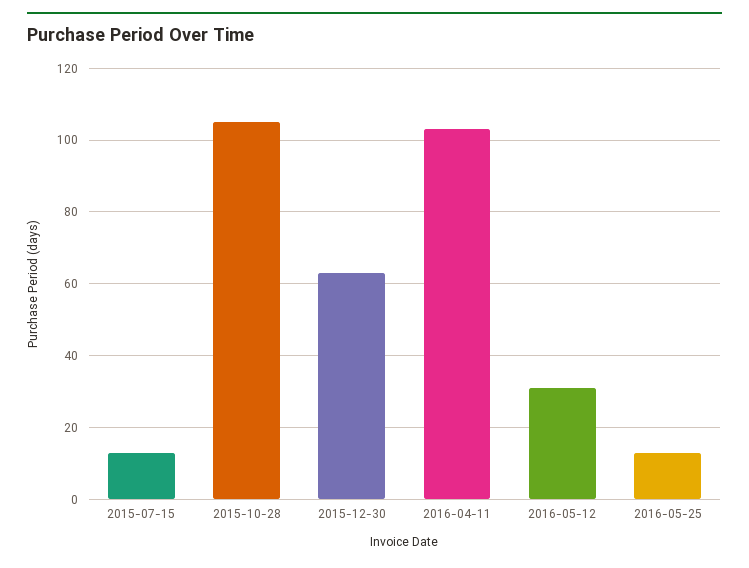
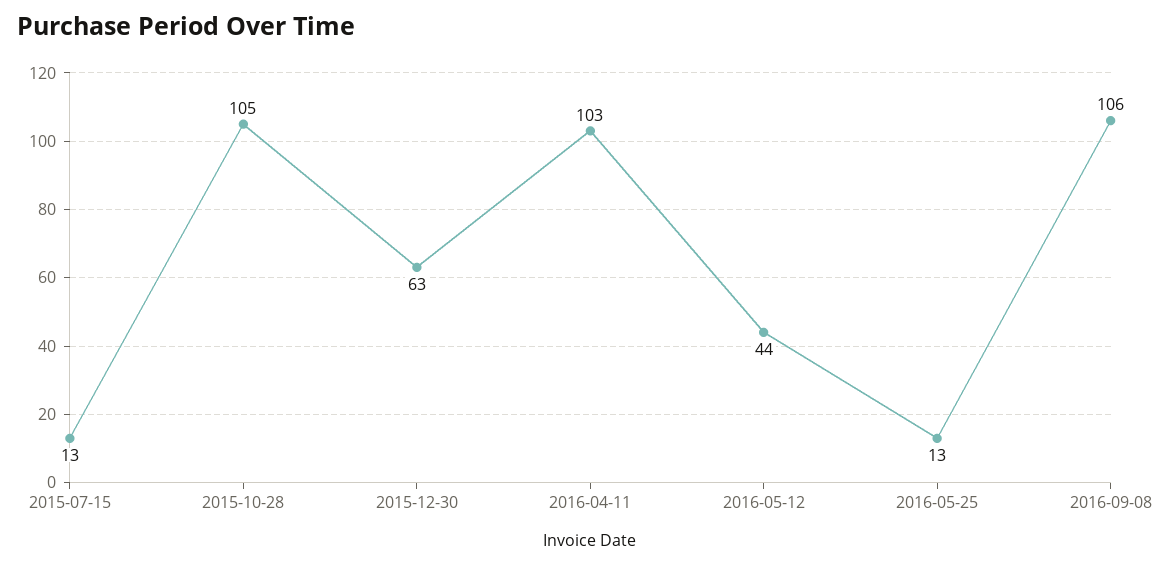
2016-05-12: 30 -> 44
2016-09-08: none -> 106

